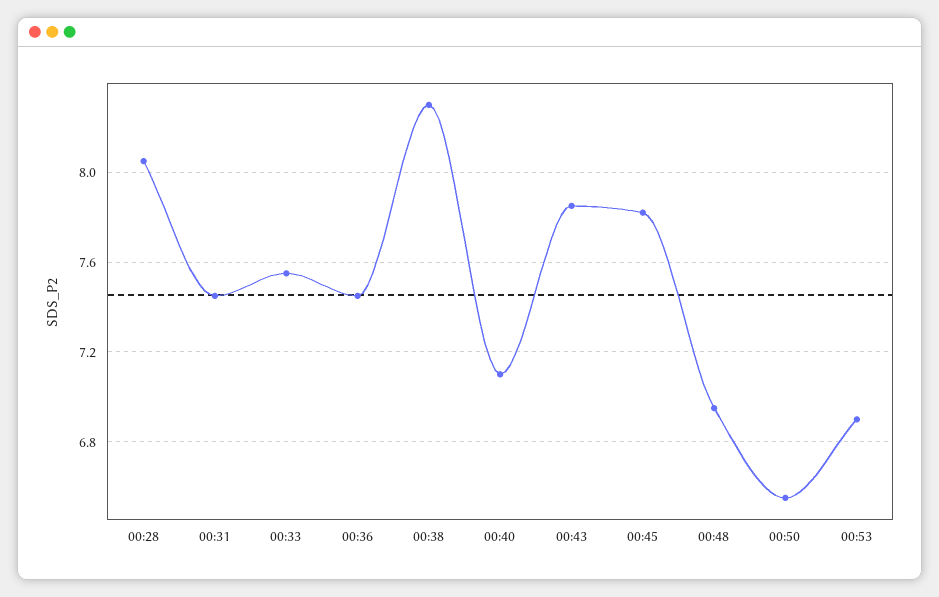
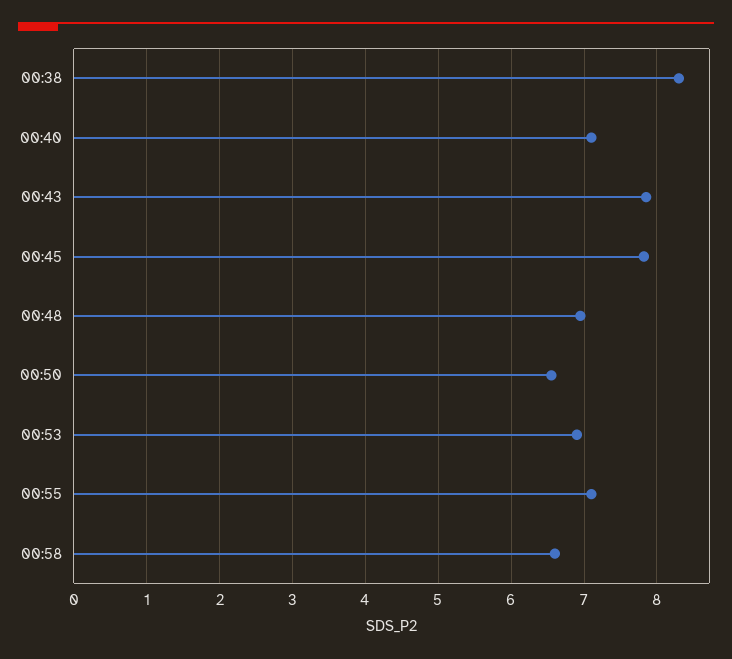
00:28: 8.05 -> none
00:31: 7.45 -> none
00:33: 7.55 -> none
00:36: 7.45 -> none
00:55: none -> 7.1
00:58: none -> 6.6

